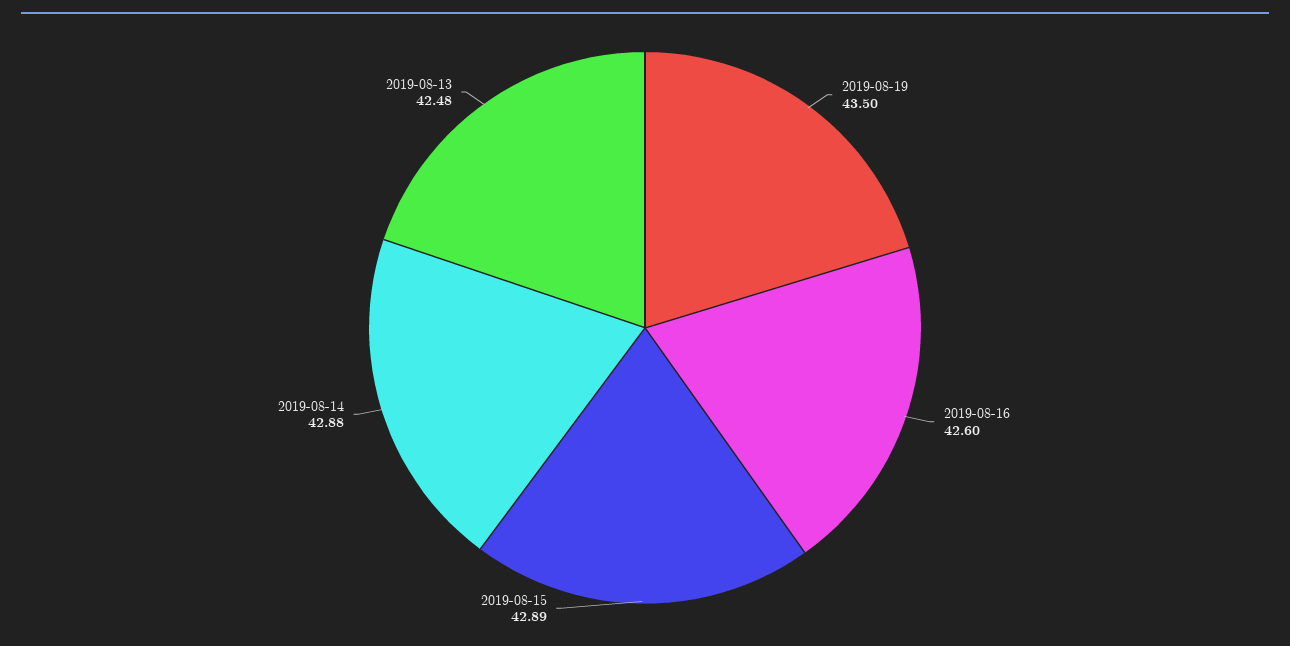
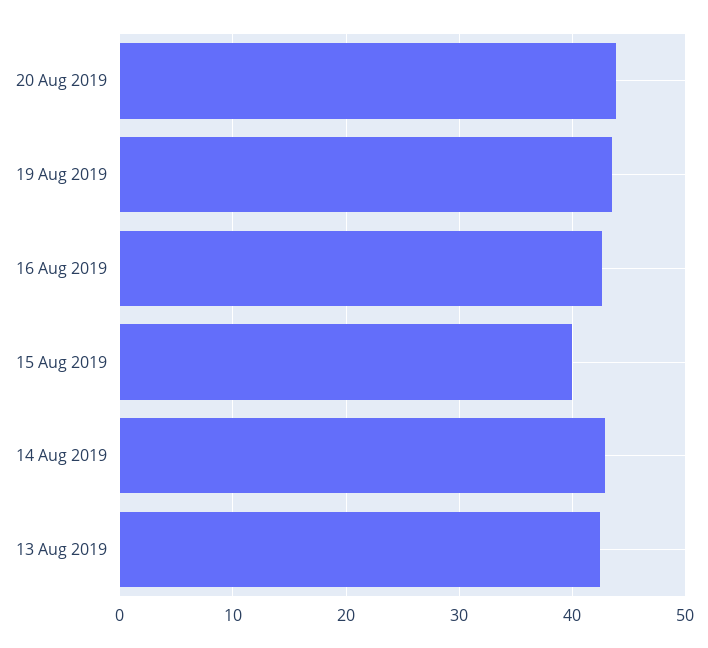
2019-08-15: 42.89 -> 40
20 Aug 2019: none -> 44

